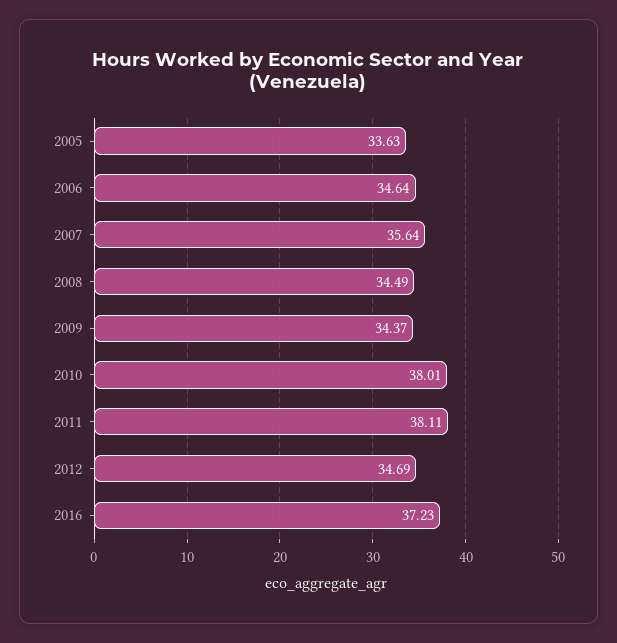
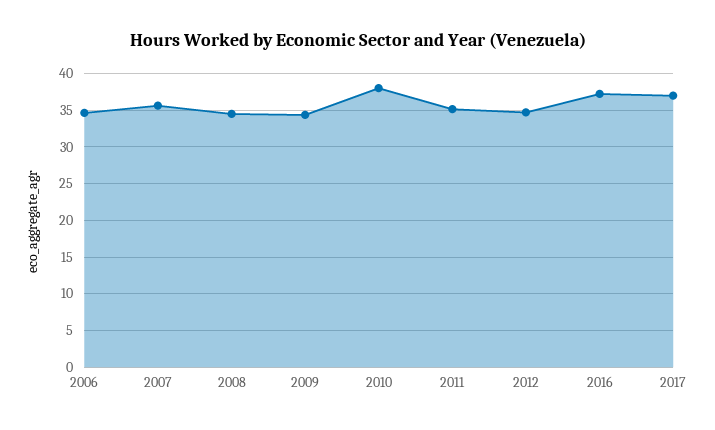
2005: 33.63 -> none
2011: 38.11 -> 35
2017: none -> 37

